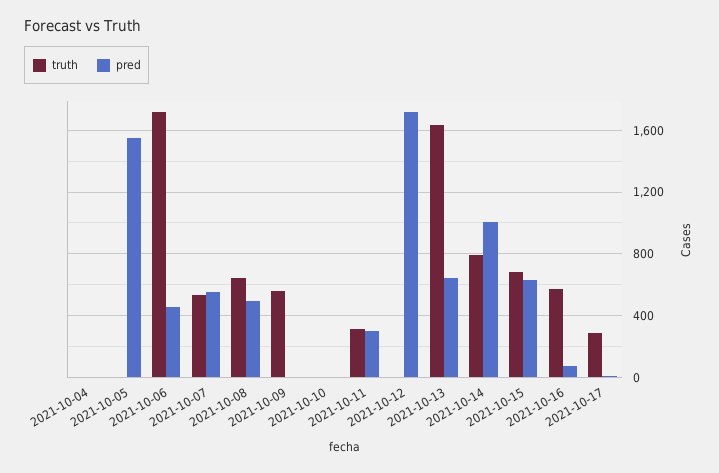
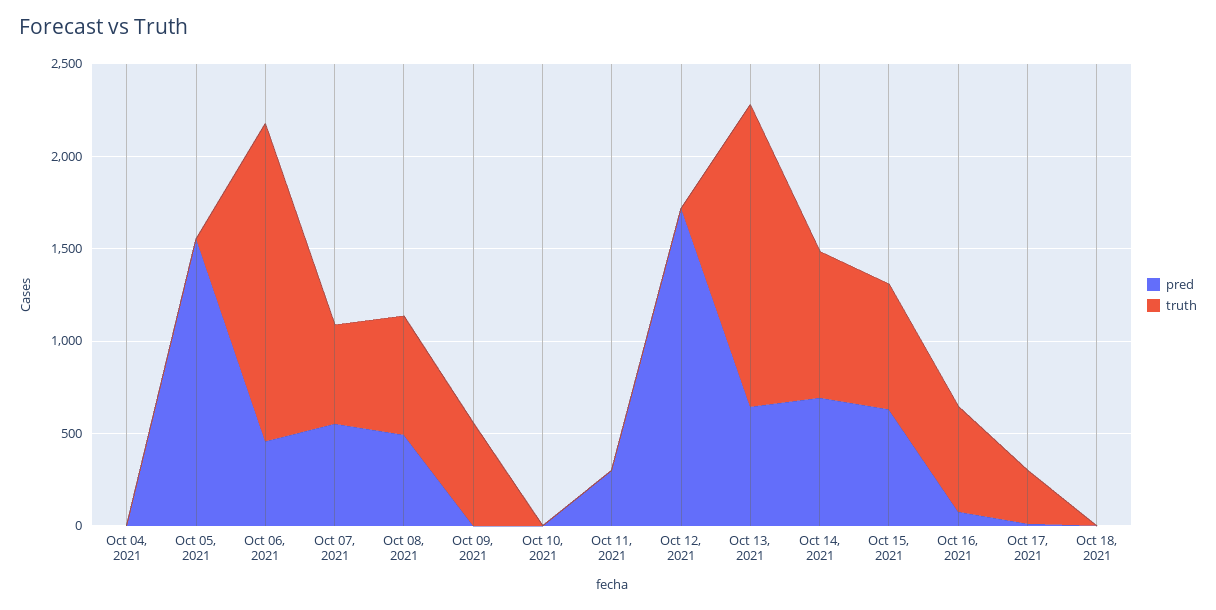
truth, 2021-10-11: 300 -> 0
pred, 2021-10-14: 1000 -> 700
pred, Oct 18, 2021: none -> 0
truth, Oct 18, 2021: none -> 0

